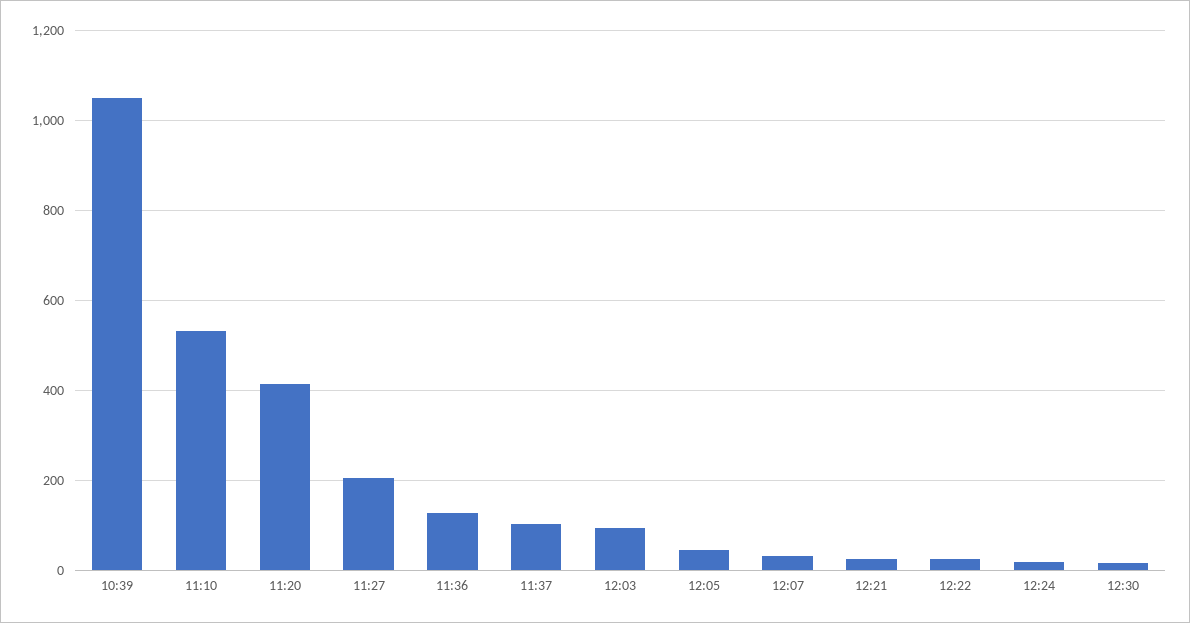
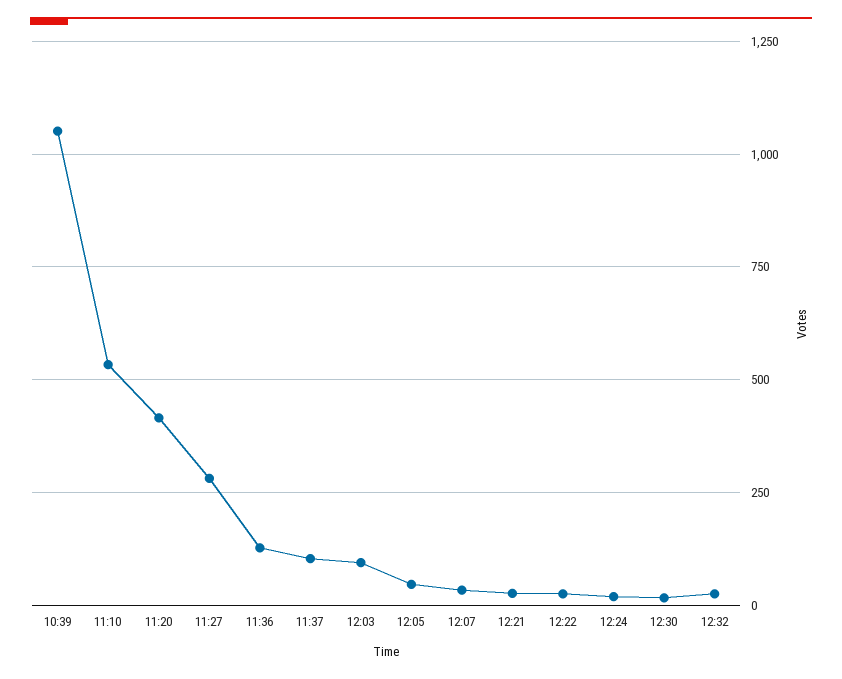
11:27: 200 -> 275
12:32: none -> 25

